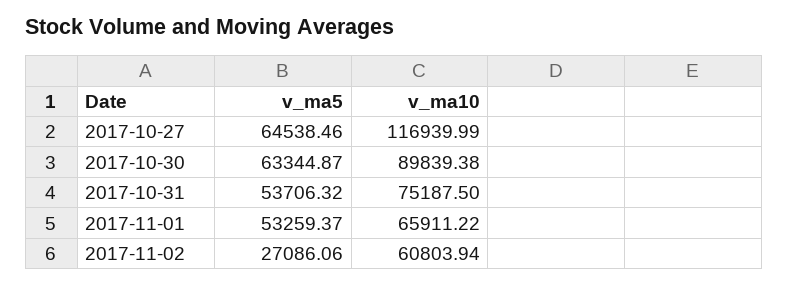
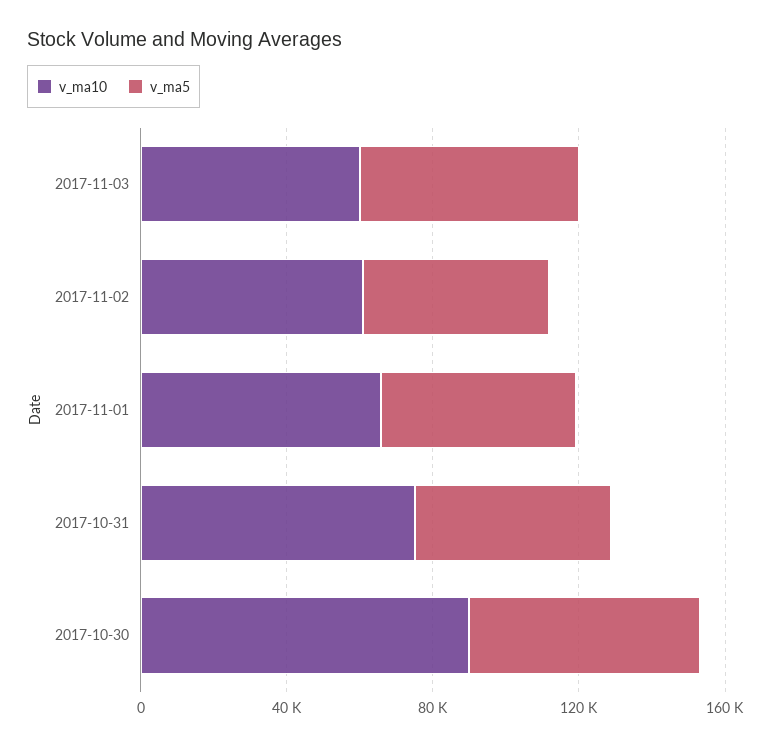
v_ma5, 2017-10-27: 64538.46 -> none
v_ma10, 2017-10-27: 116939.99 -> none
v_ma5, 2017-11-02: 27086.06 -> 50000
v_ma10, 2017-11-03: none -> 60000
v_ma5, 2017-11-03: none -> 60000

